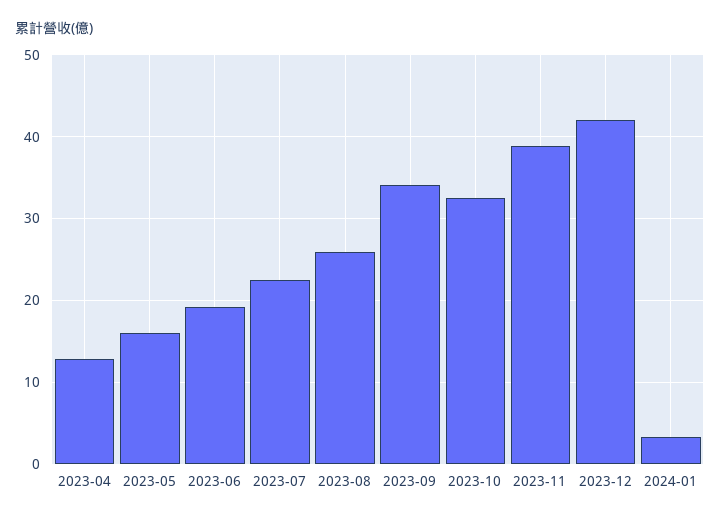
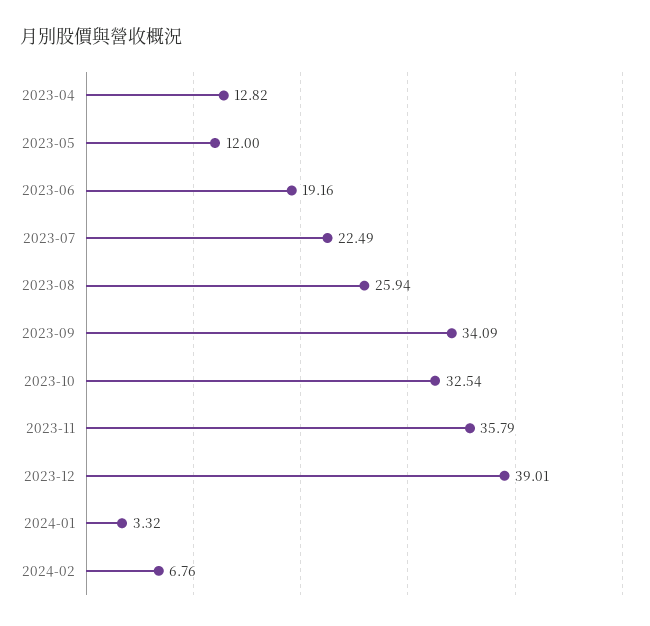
2023-05: 16 -> 12
2023-11: 39 -> 35.79
2023-12: 42 -> 39.01
2024-02: none -> 6.76

